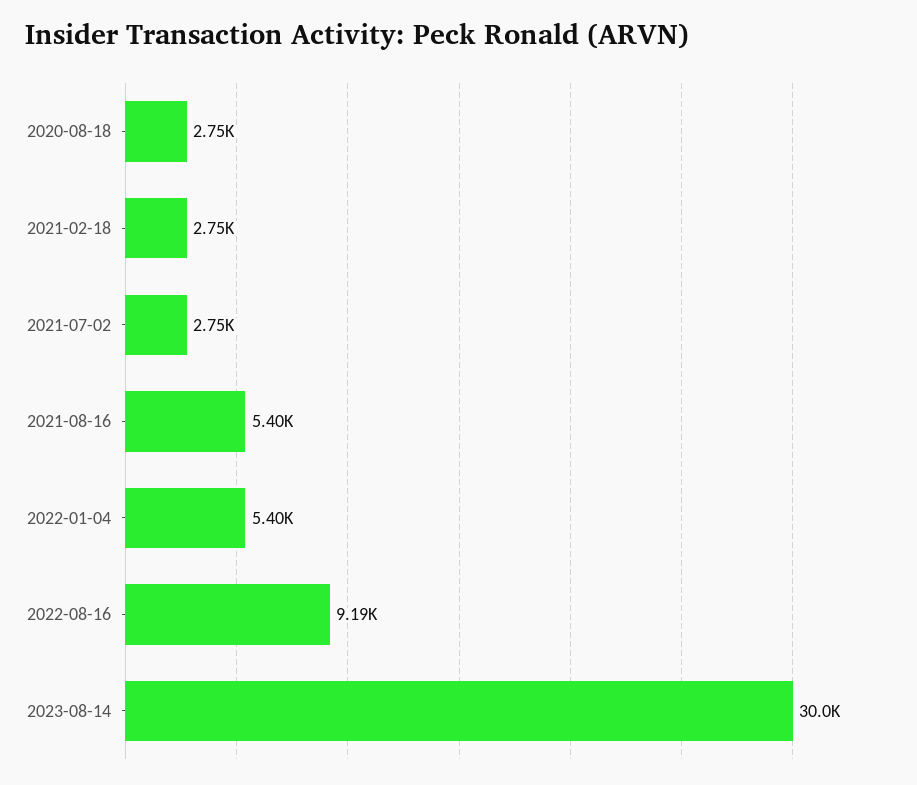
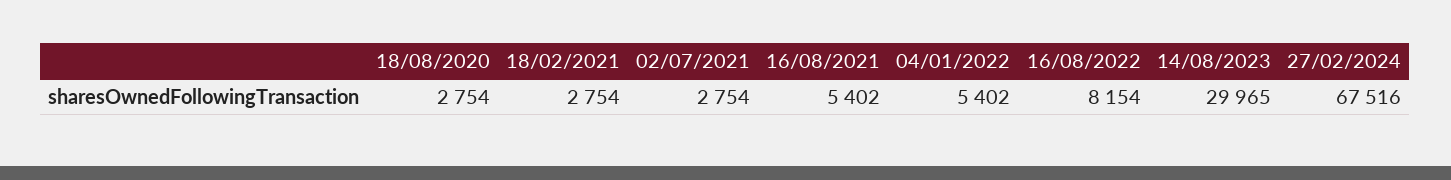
2022-08-16: 9190 -> 8154
27/02/2024: none -> 67516

